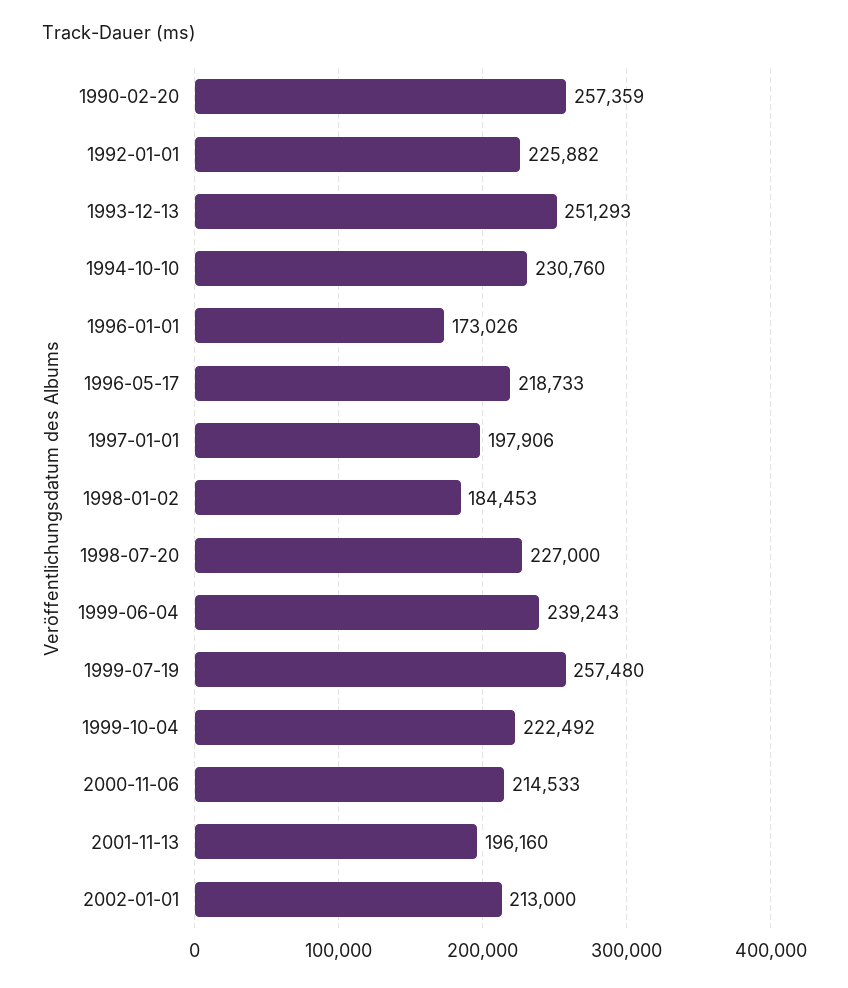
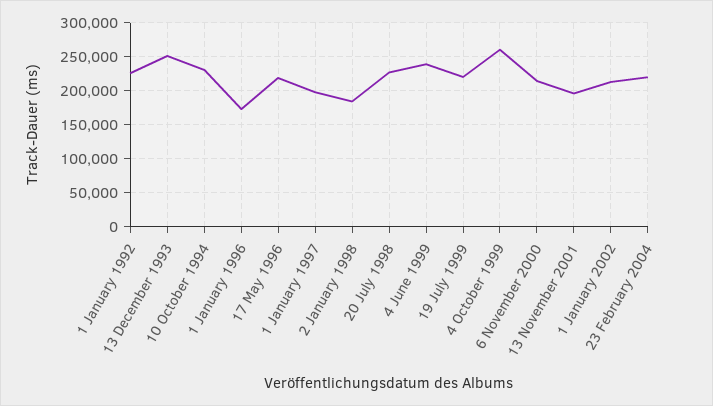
1990-02-20: 257359 -> none
1999-07-19: 257480 -> 220000
1999-10-04: 222492 -> 260000
23 February 2004: none -> 220000

